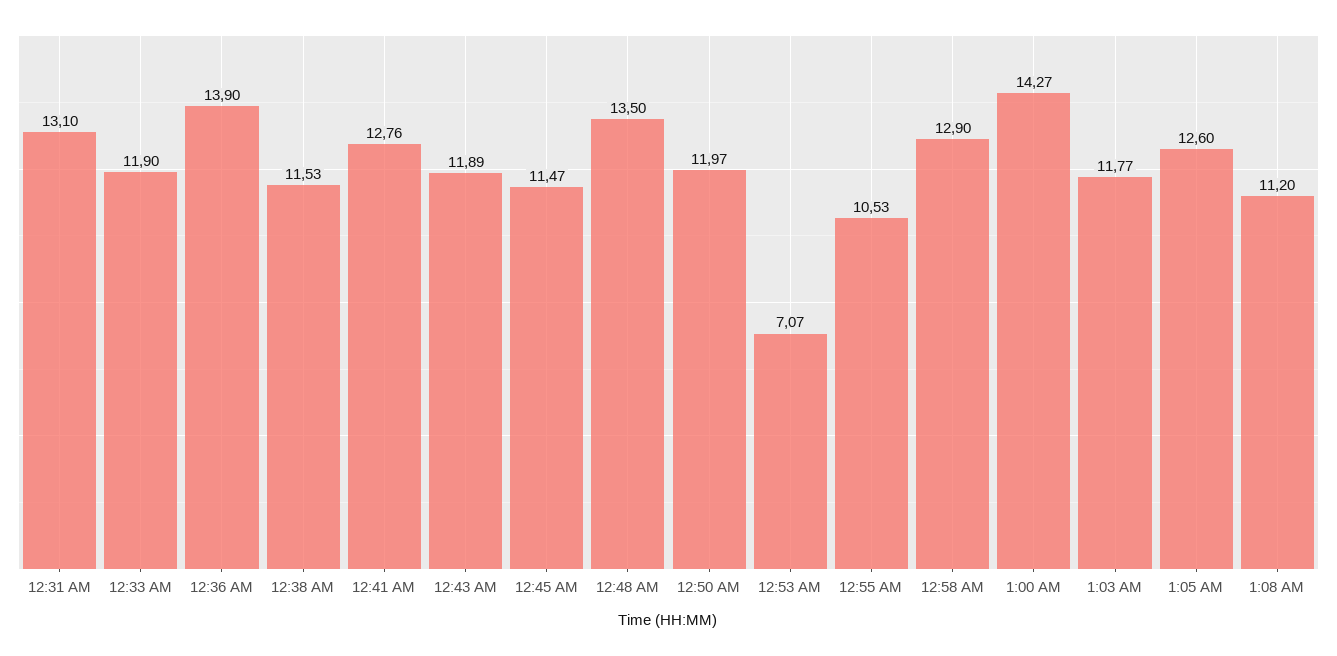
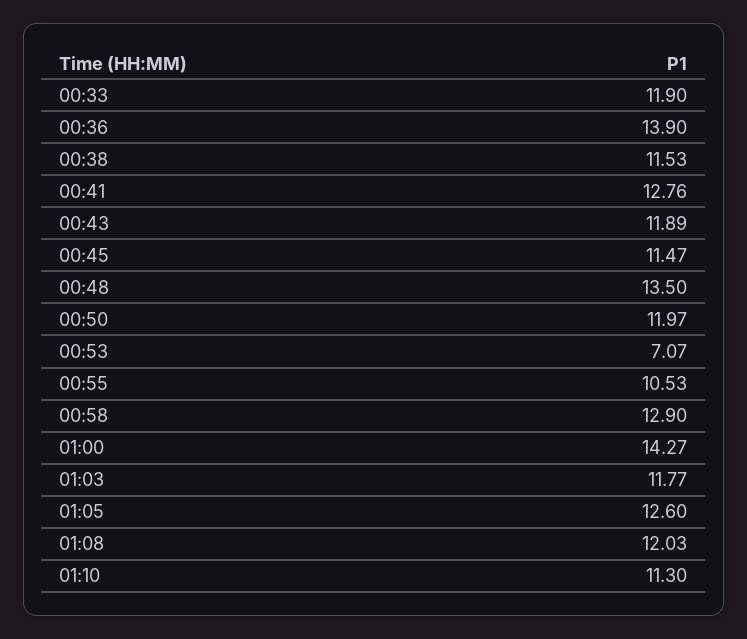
12:31 AM: 13.1 -> none
1:08 AM: 11.2 -> 12.03
01:10: none -> 11.3

